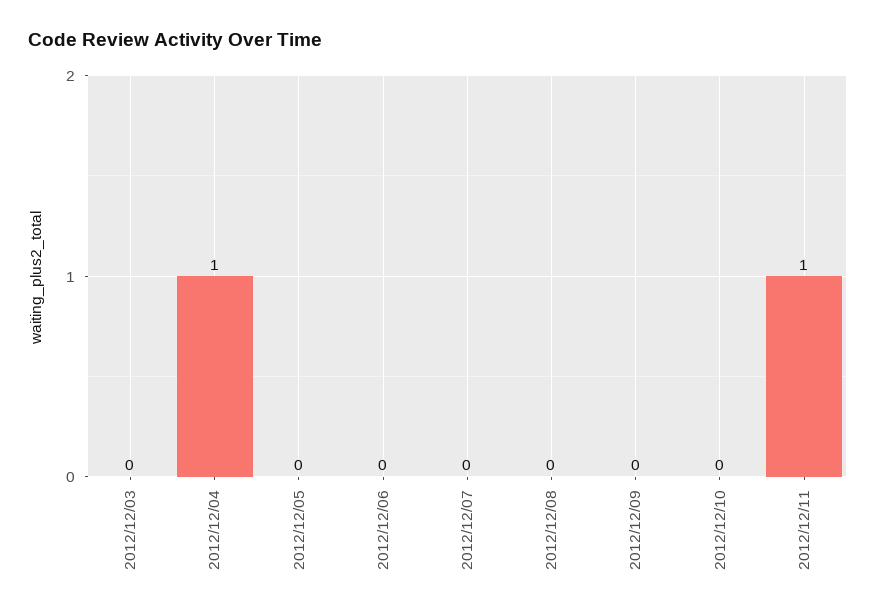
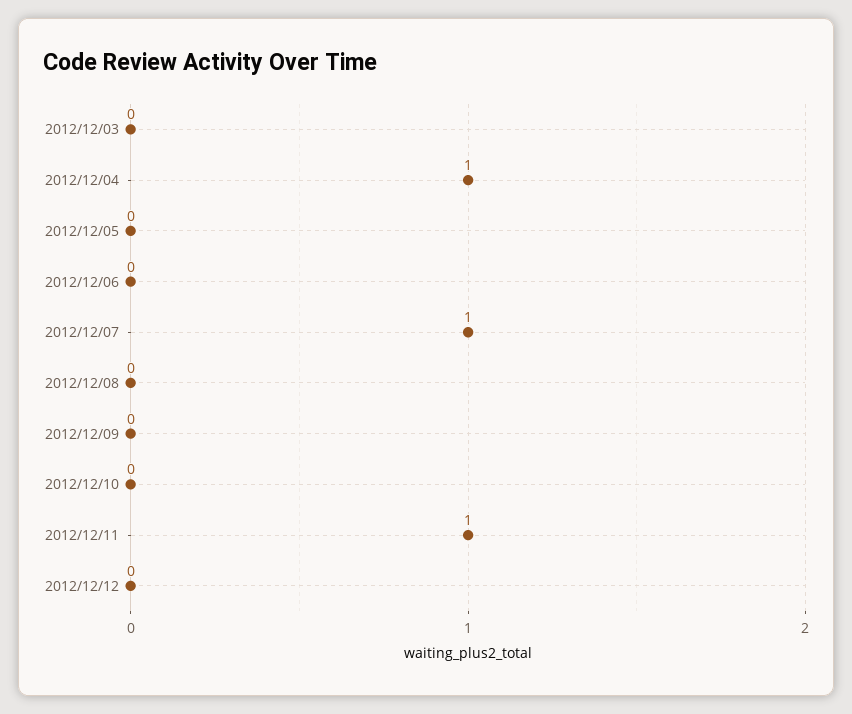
2012/12/07: 0 -> 1
2012/12/12: none -> 0

